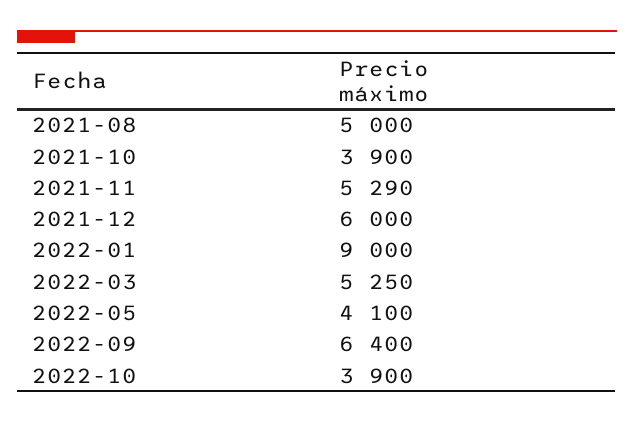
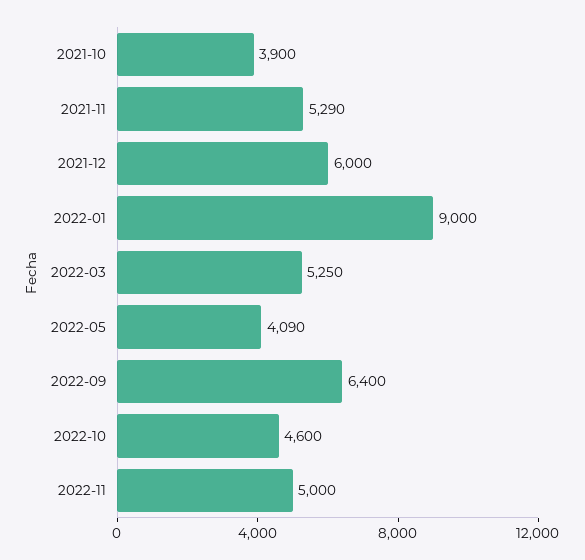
2021-08: 5000 -> none
2022-05: 4100 -> 4090
2022-10: 3900 -> 4600
2022-11: none -> 5000

